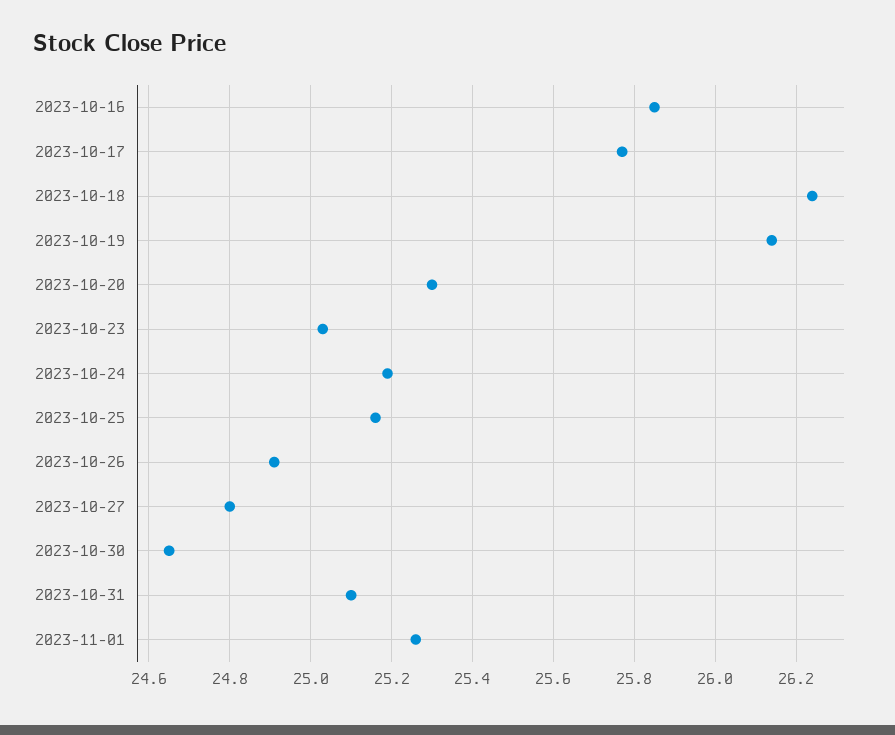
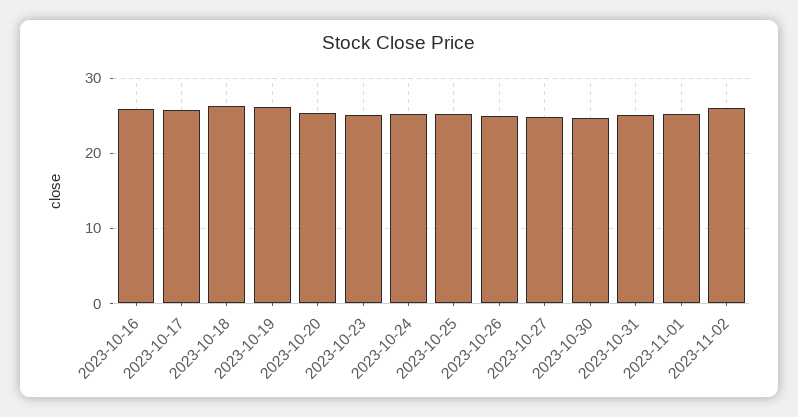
2023-11-02: none -> 26

